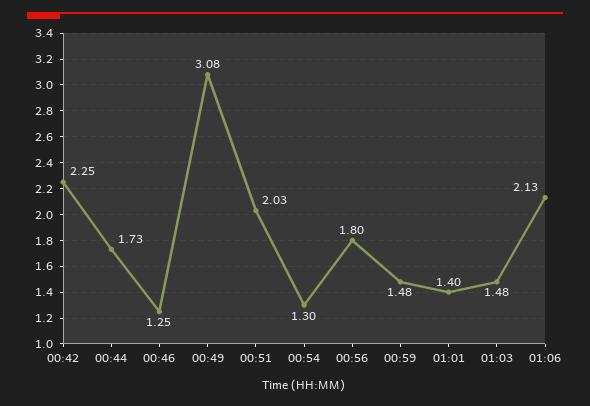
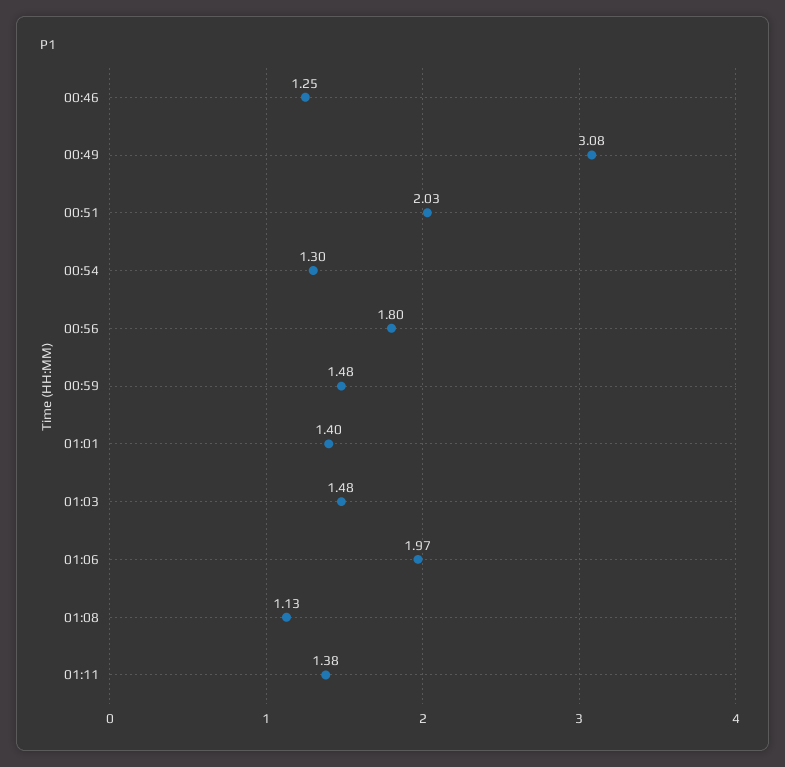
00:42: 2.25 -> none
00:44: 1.73 -> none
01:06: 2.13 -> 1.97
01:08: none -> 1.13
01:11: none -> 1.38

